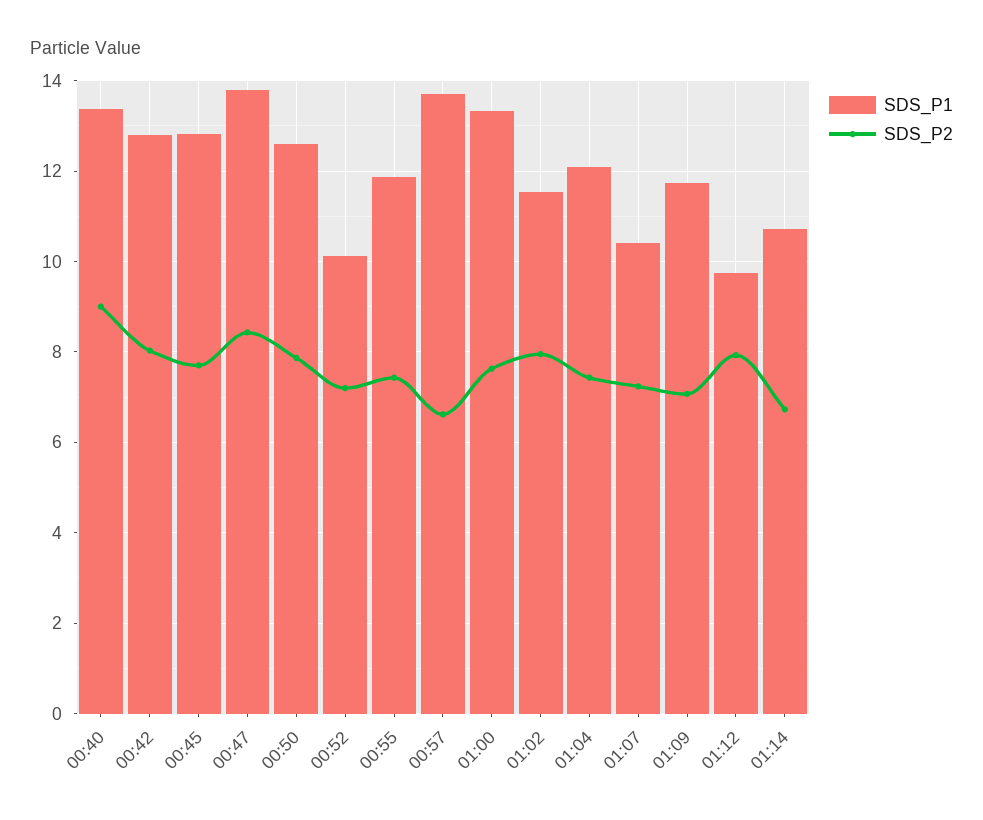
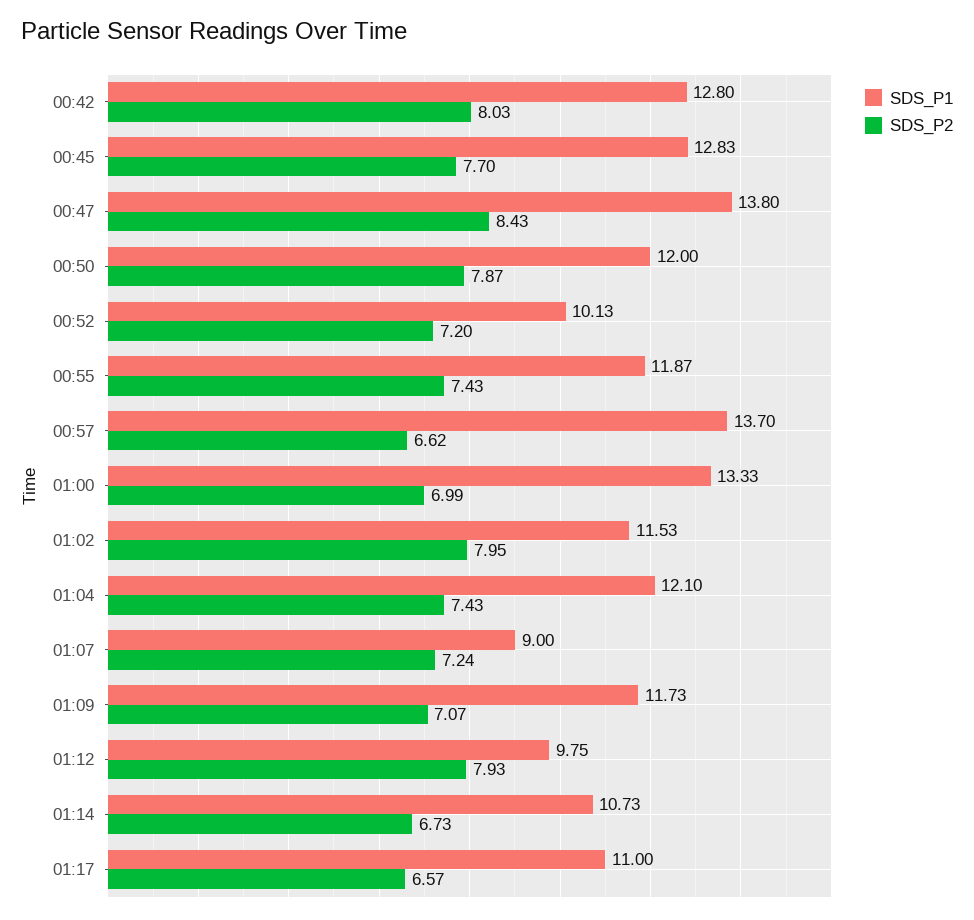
SDS_P1, 00:40: 13.4 -> none
SDS_P2, 00:40: 9 -> none
SDS_P1, 00:50: 12.6 -> 12
SDS_P2, 01:00: 7.6 -> 6.99
SDS_P1, 01:07: 10.4 -> 9
SDS_P1, 01:17: none -> 11
SDS_P2, 01:17: none -> 6.57

